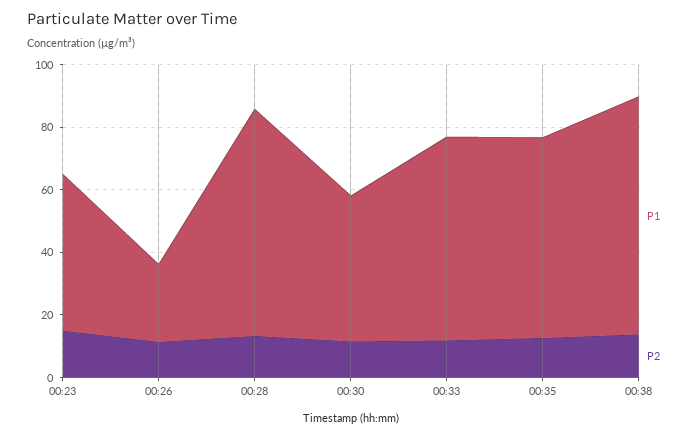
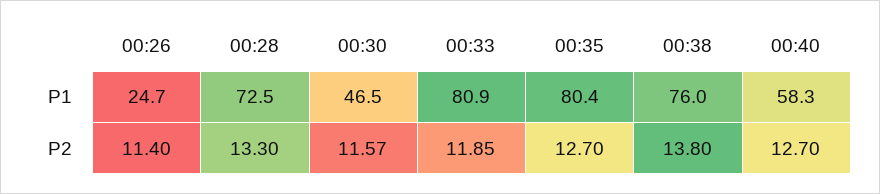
P1, 00:23: 50 -> none
P2, 00:23: 15 -> none
P1, 00:33: 65 -> 80.9
P1, 00:35: 65 -> 80.4
P1, 00:40: none -> 58.3
P2, 00:40: none -> 12.7

